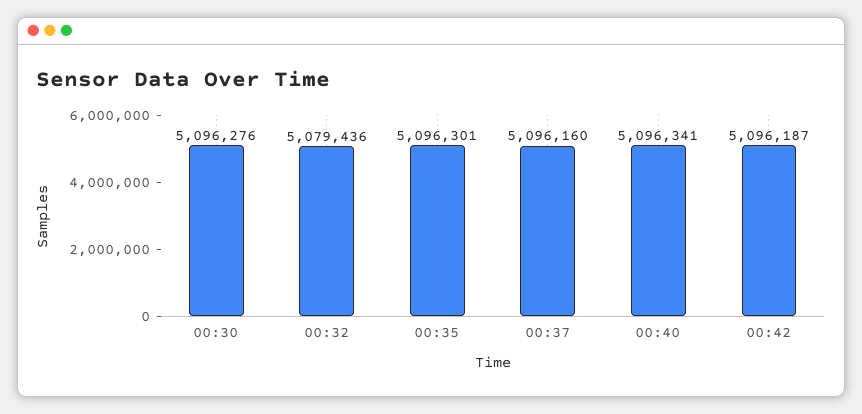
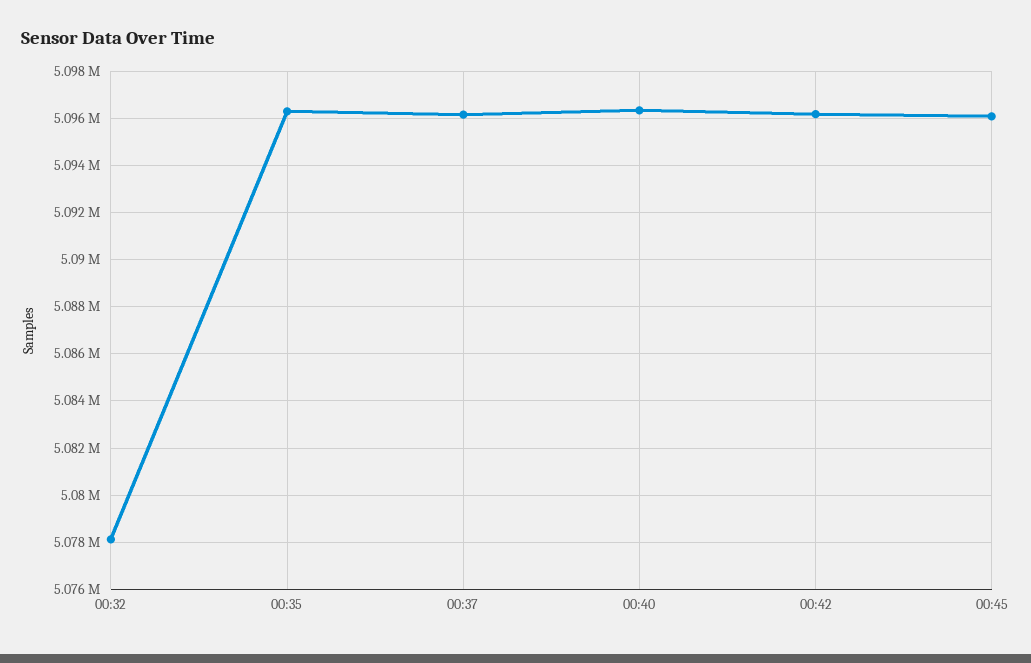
00:30: 5096276 -> none
00:32: 5079436 -> 5078000
00:45: none -> 5096000

